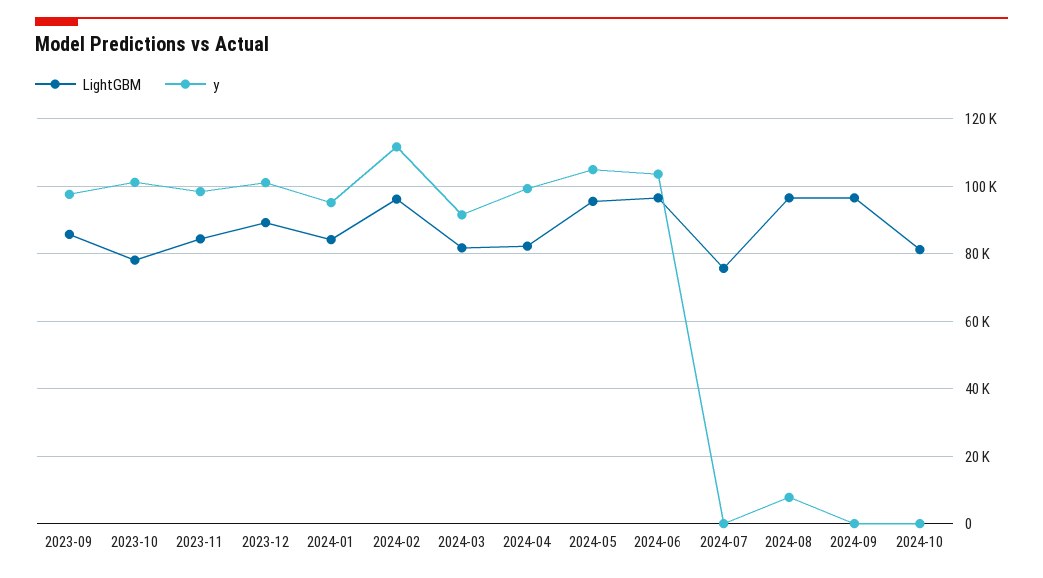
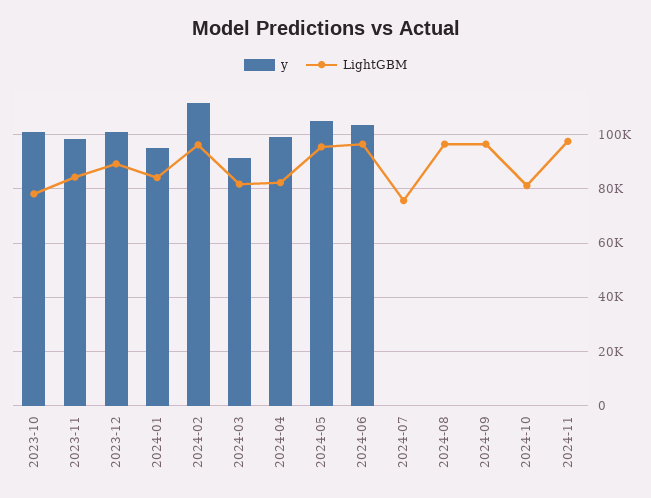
LightGBM, 2023-09: 86000 -> none
y, 2023-09: 98000 -> none
y, 2024-08: 8000 -> 0
y, 2024-11: none -> 0
LightGBM, 2024-11: none -> 97500

